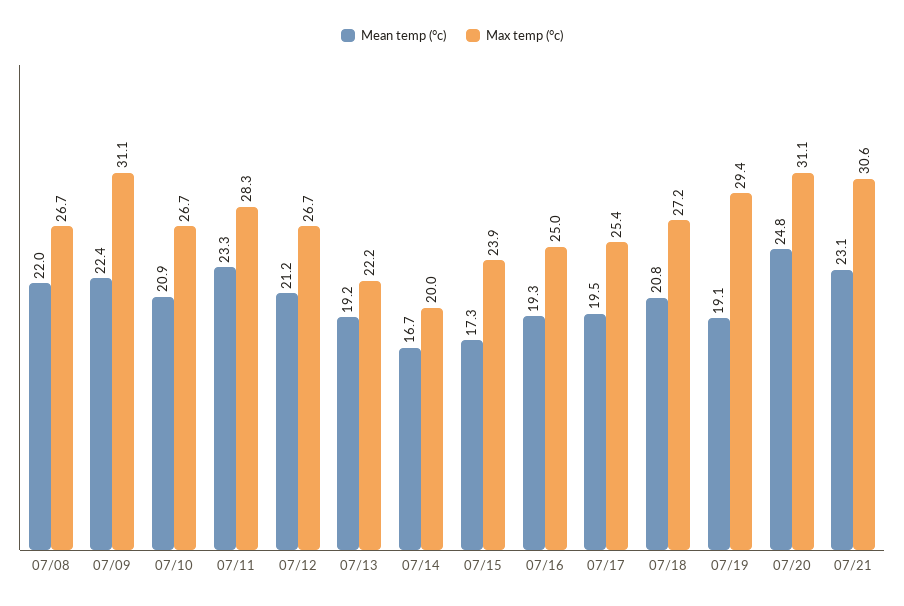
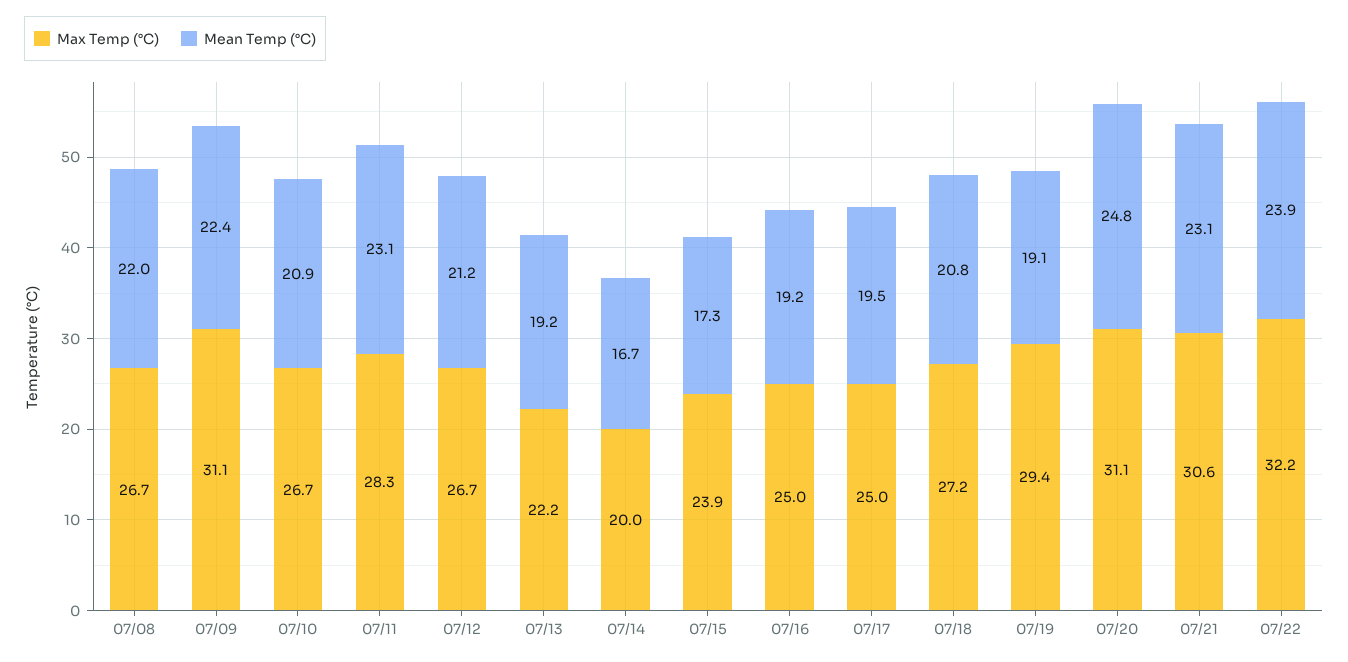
Mean temp (°c), 07/11: 23.3 -> 23.1
Mean temp (°c), 07/16: 19.3 -> 19.2
Max temp (°c), 07/17: 25.4 -> 25
Max temp (°c), 07/22: none -> 32.2
Mean temp (°c), 07/22: none -> 23.9

